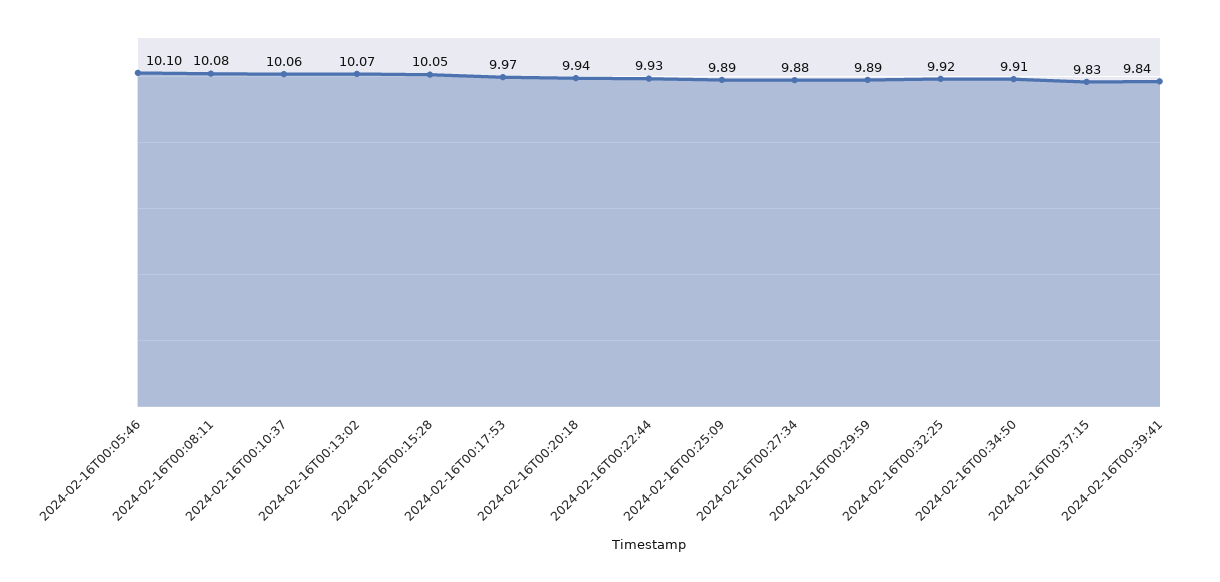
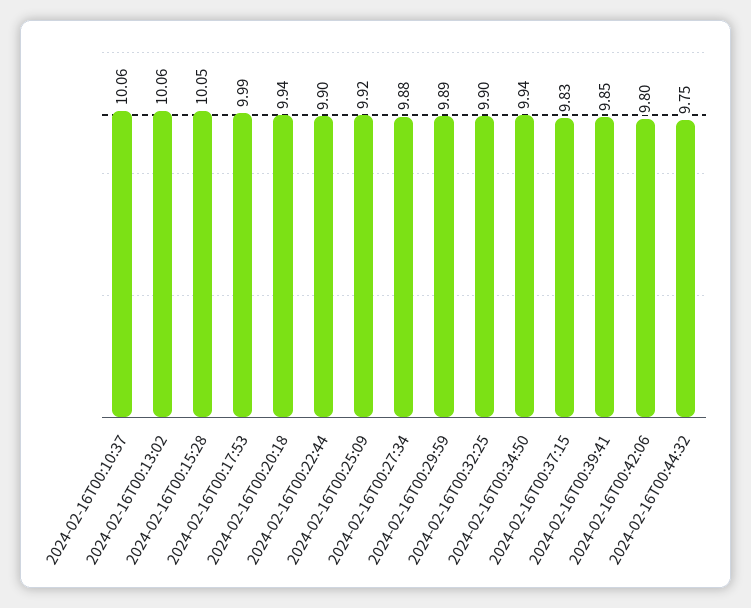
2024-02-16T00:05:46: 10.1 -> none
2024-02-16T00:08:11: 10.08 -> none
2024-02-16T00:13:02: 10.07 -> 10.06
2024-02-16T00:17:53: 9.97 -> 9.99
2024-02-16T00:22:44: 9.93 -> 9.9
2024-02-16T00:25:09: 9.89 -> 9.92
2024-02-16T00:32:25: 9.92 -> 9.9
2024-02-16T00:34:50: 9.91 -> 9.94
2024-02-16T00:39:41: 9.84 -> 9.85
2024-02-16T00:42:06: none -> 9.8
2024-02-16T00:44:32: none -> 9.75

